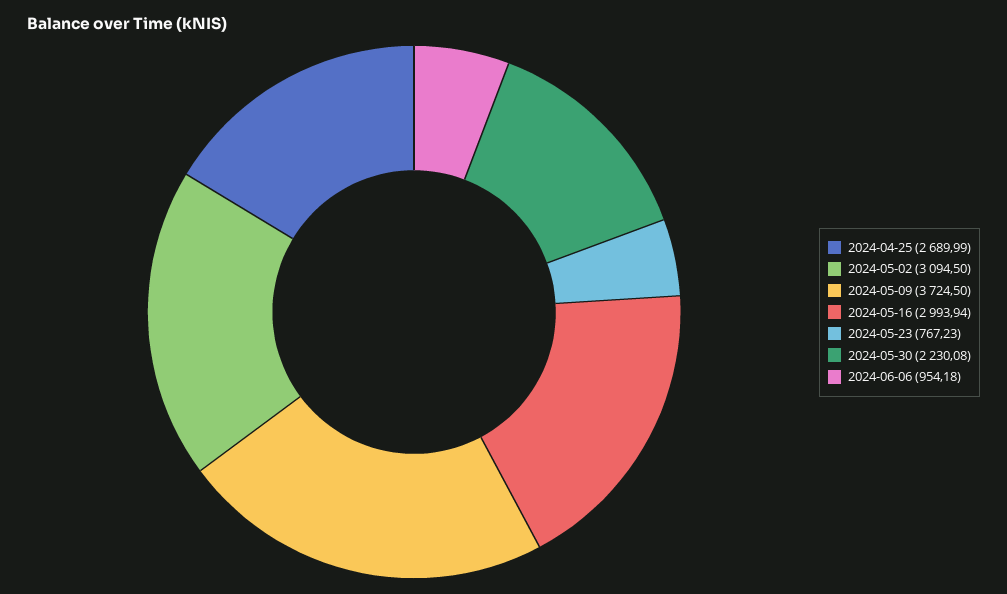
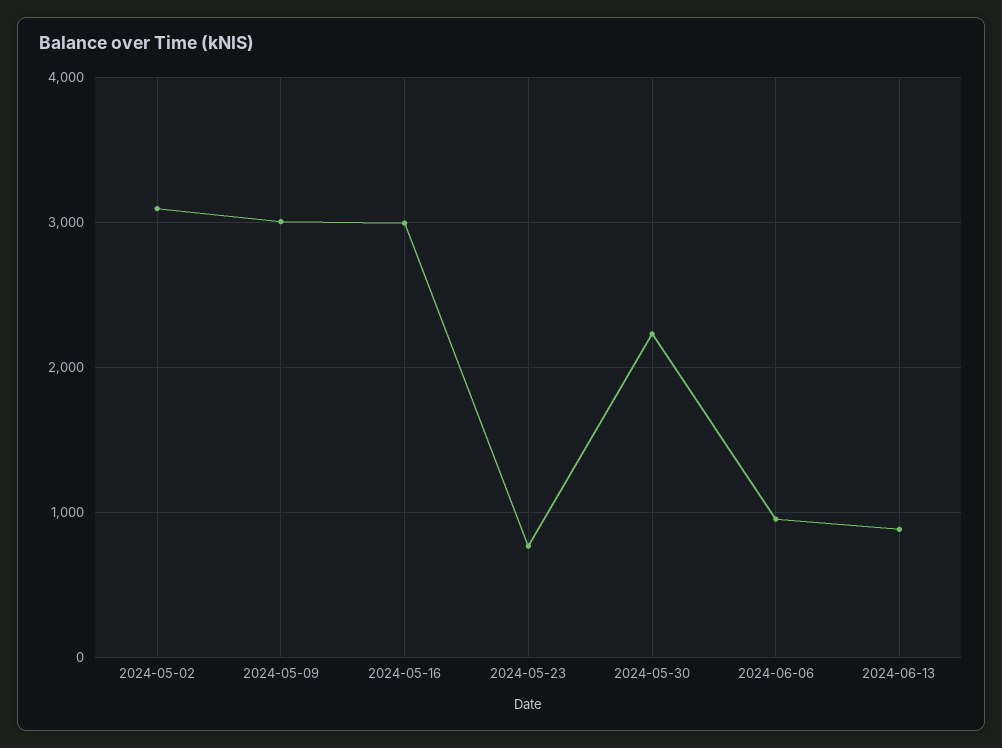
2024-04-25: 2689.99 -> none
2024-05-09: 3724.5 -> 3000
2024-06-13: none -> 900

